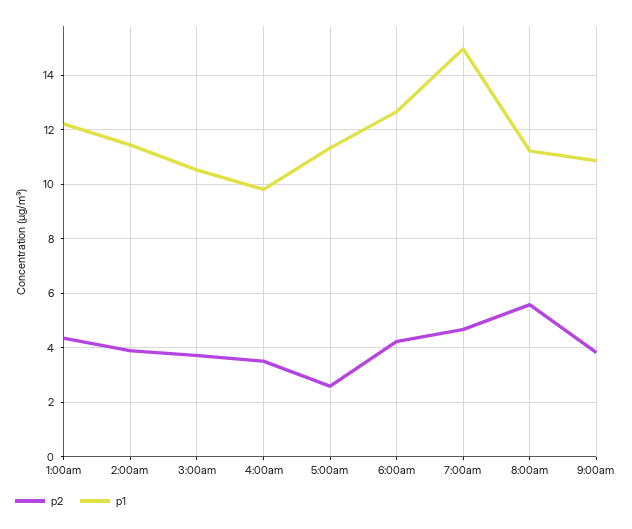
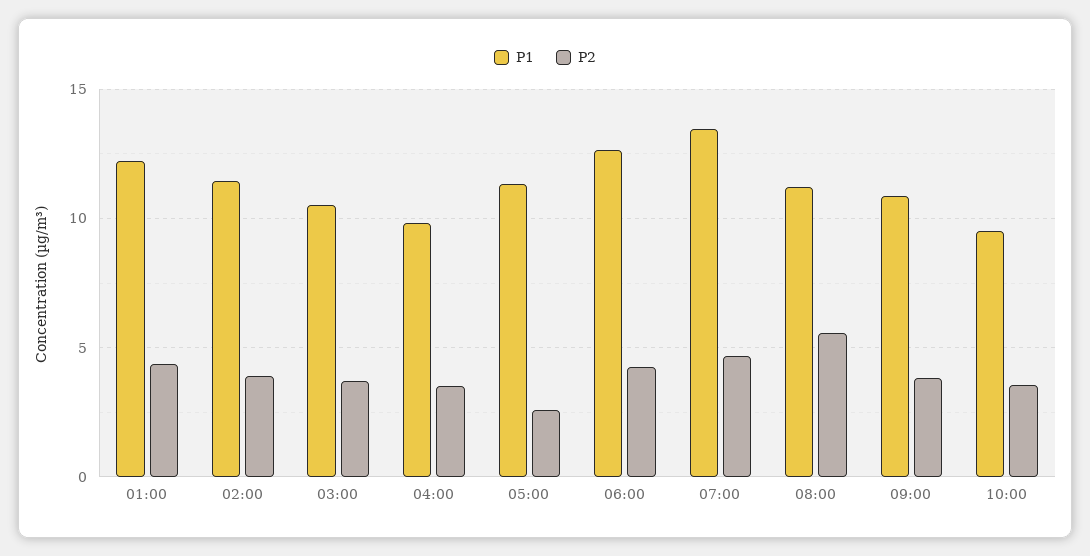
p1, 7:00am: 15 -> 13.5
p1, 10:00: none -> 9.5
p2, 10:00: none -> 3.5

